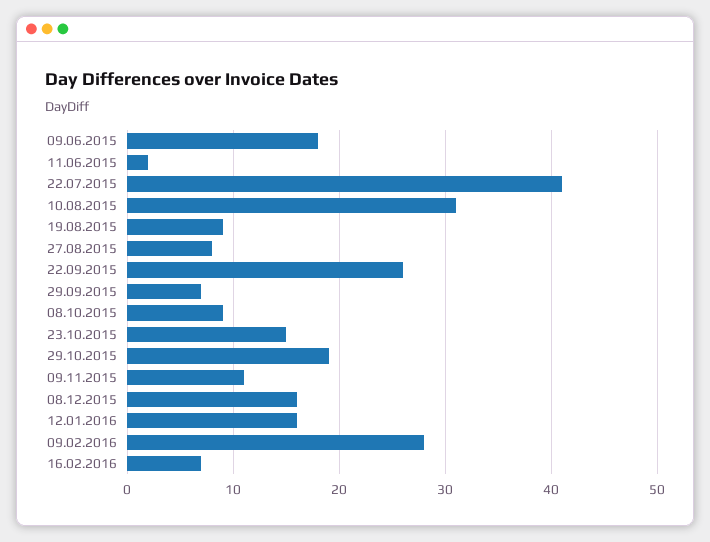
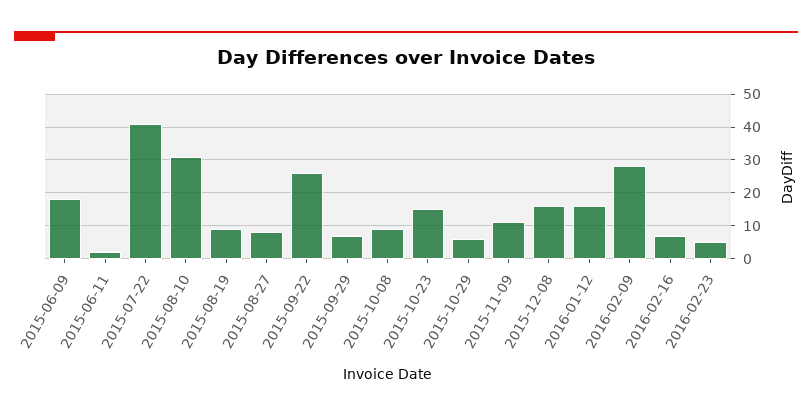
29.10.2015: 19 -> 5
2016-02-23: none -> 5

